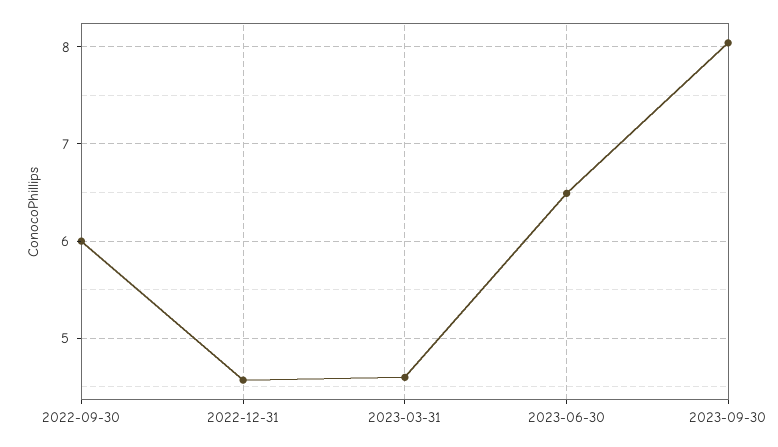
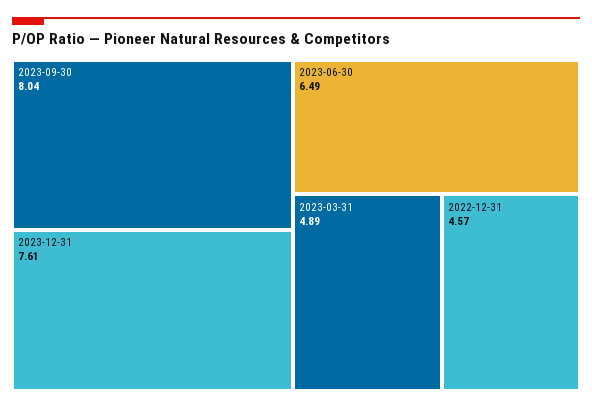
2022-09-30: 6 -> none
2023-03-31: 4.6 -> 4.89
2023-12-31: none -> 7.61

